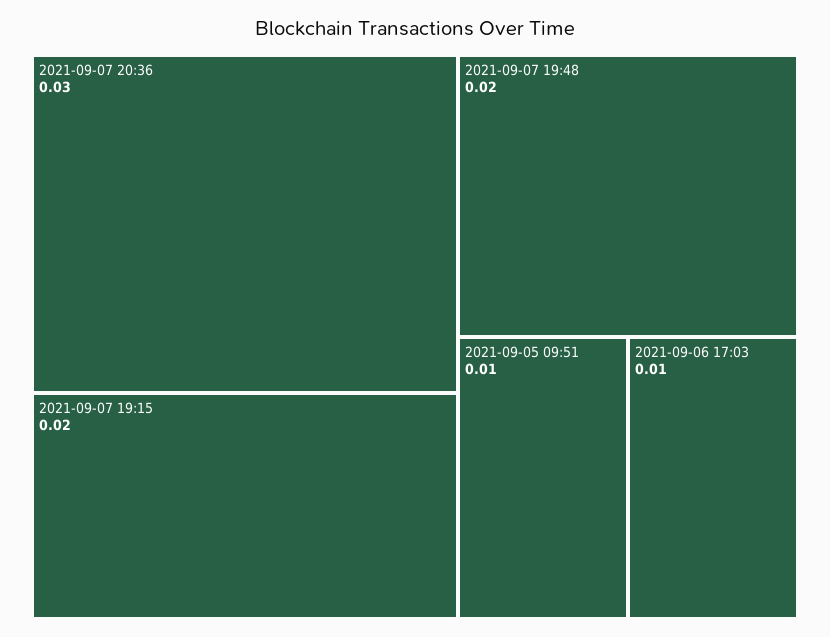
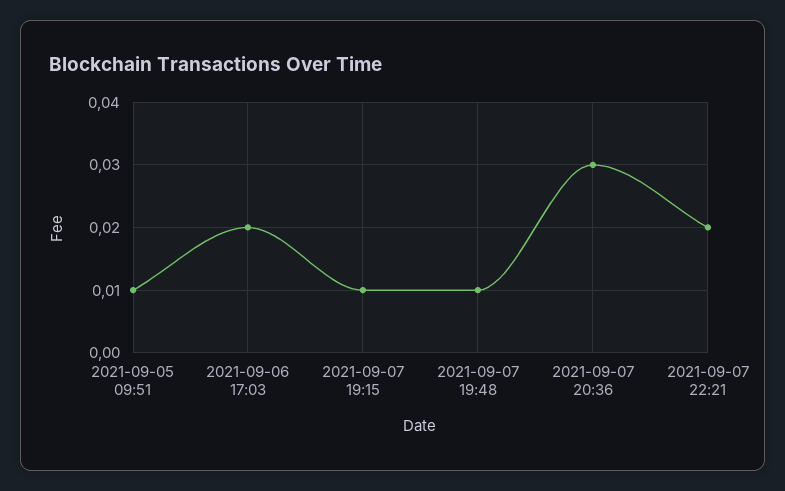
2021-09-07 19:15: 0.02 -> 0.01
2021-09-07 19:48: 0.02 -> 0.01
2021-09-06 17:03: 0.01 -> 0.02
2021-09-07 22:21: none -> 0.02

